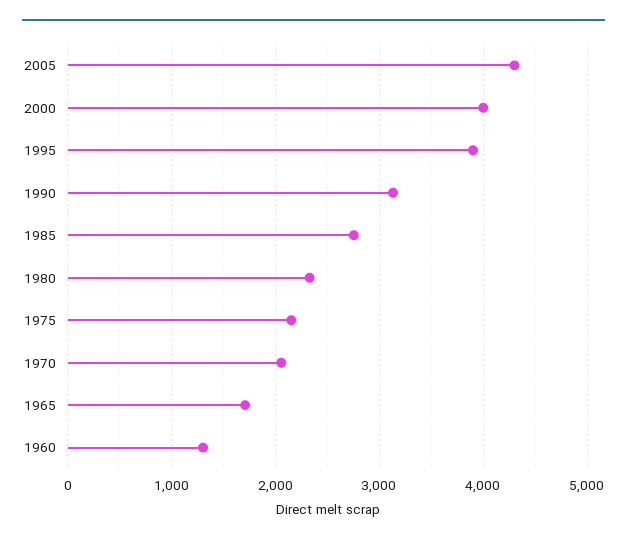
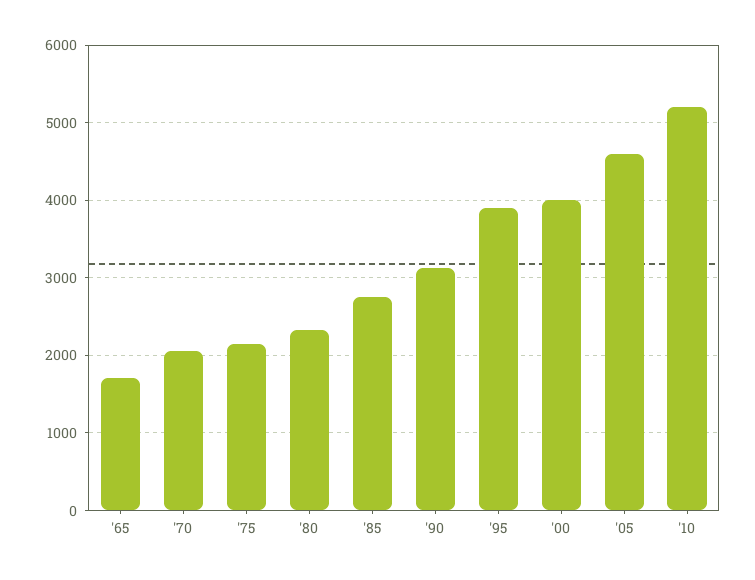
2005: 4300 -> 4600
1960: 1300 -> none
'10: none -> 5200

